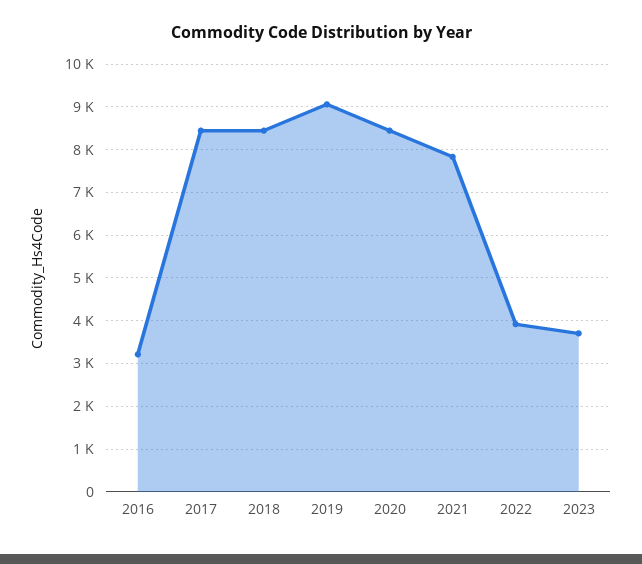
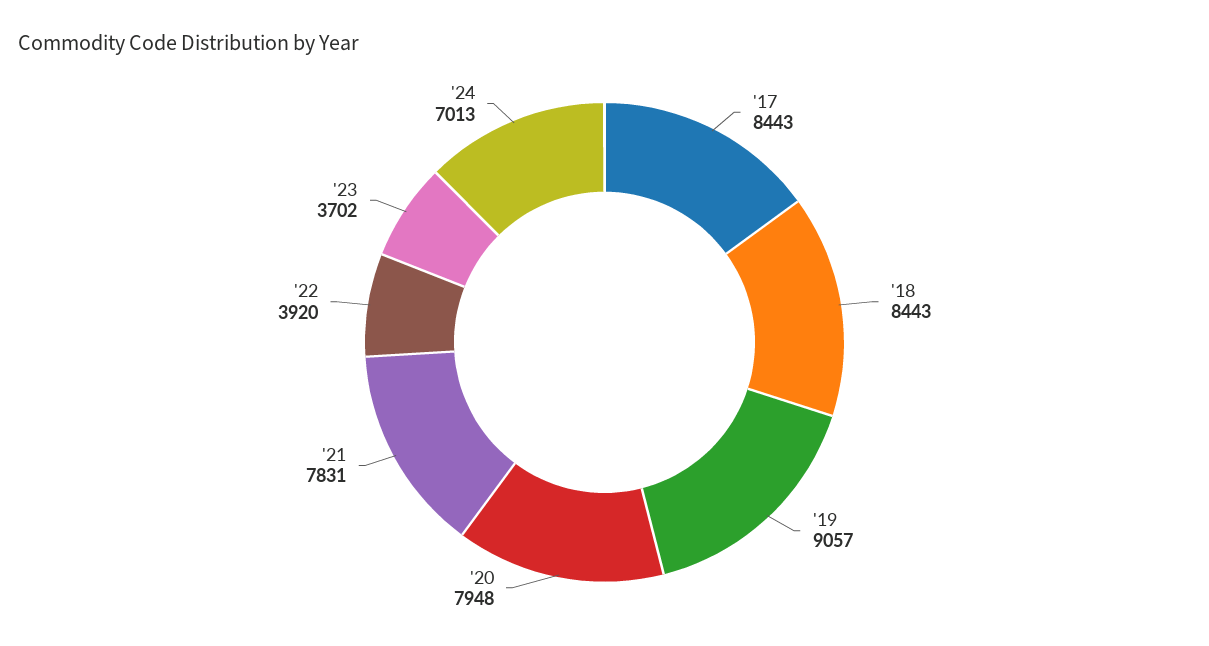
2016: 3200 -> none
2020: 8400 -> 7948
'24: none -> 7013

